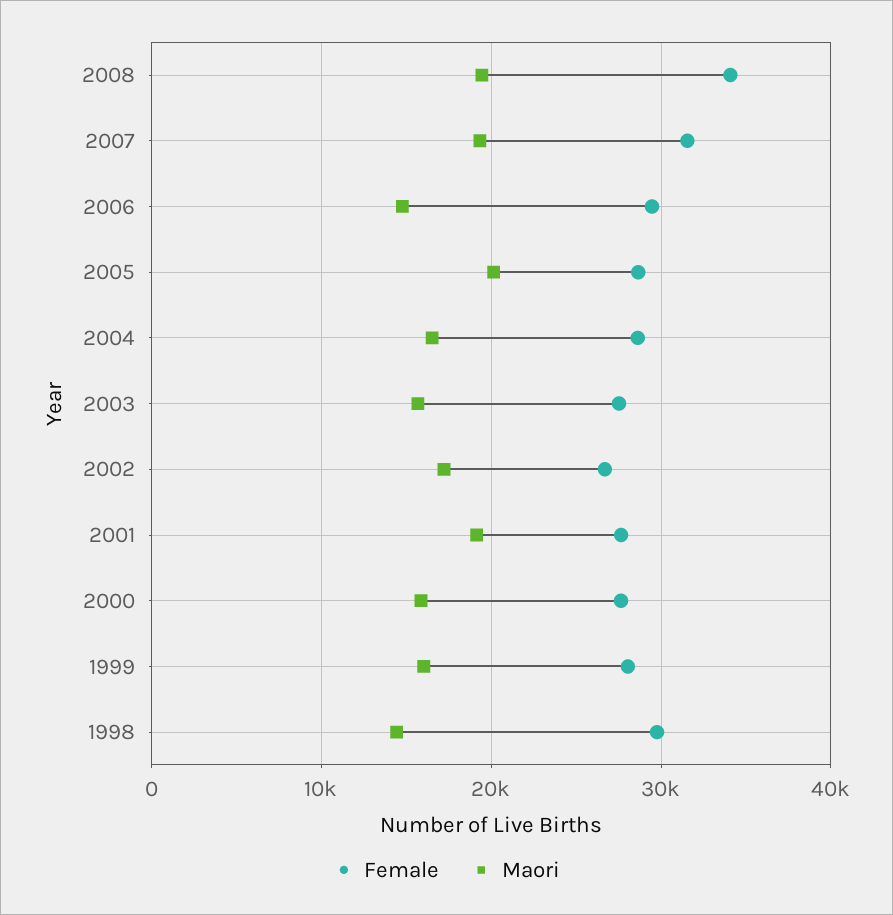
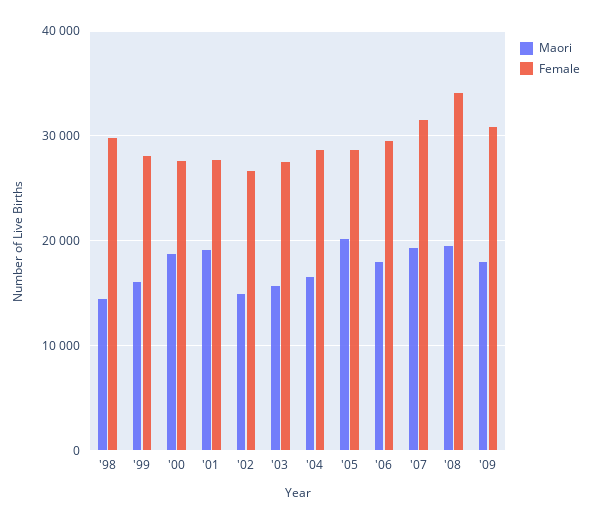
Maori, 2006: 15000 -> 18000
Maori, 2002: 17000 -> 15000
Maori, 2000: 16000 -> 19000
Maori, '09: none -> 18000
Female, '09: none -> 31000

